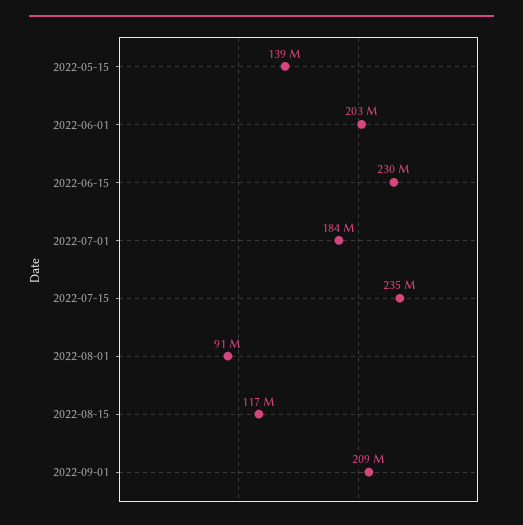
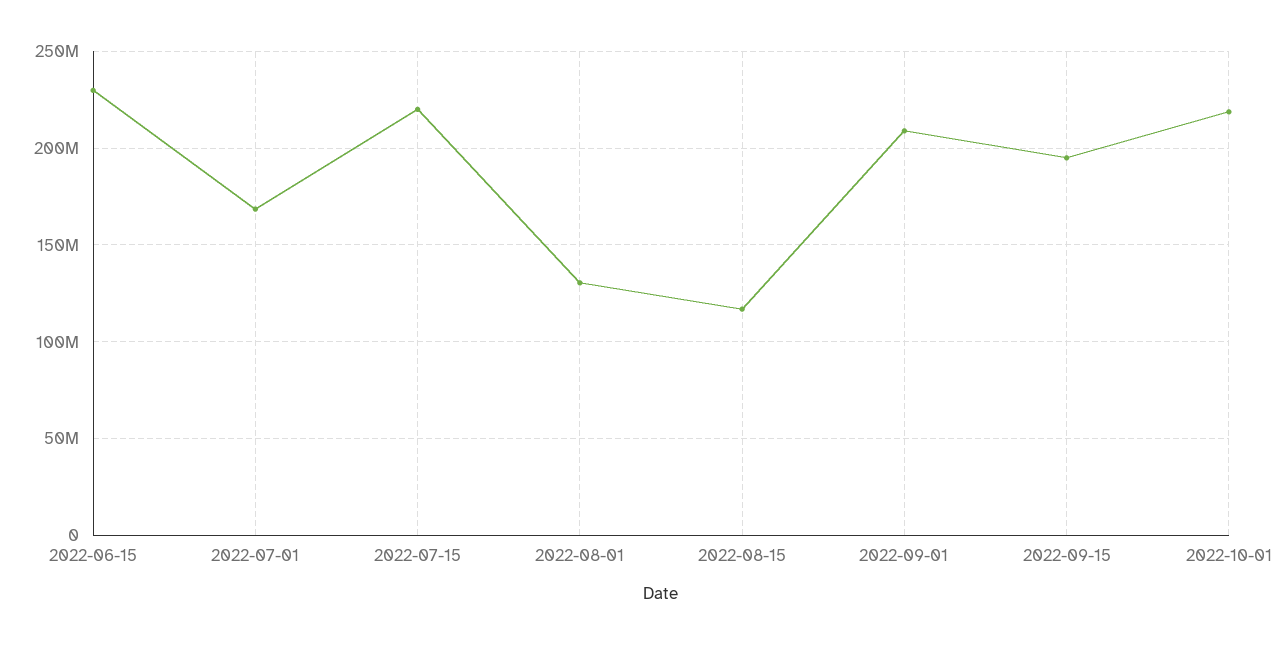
2022-05-15: 139000000 -> none
2022-06-01: 203000000 -> none
2022-07-01: 184000000 -> 170000000
2022-07-15: 235000000 -> 220000000
2022-08-01: 91000000 -> 130000000
2022-09-15: none -> 195000000
2022-10-01: none -> 220000000

